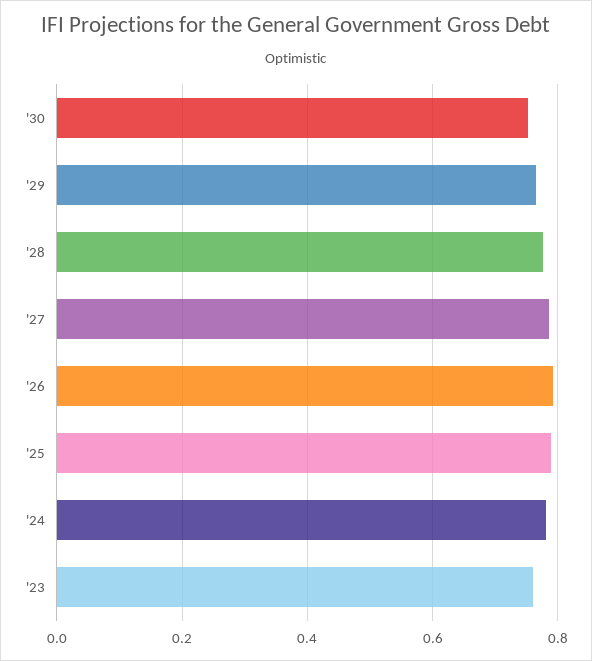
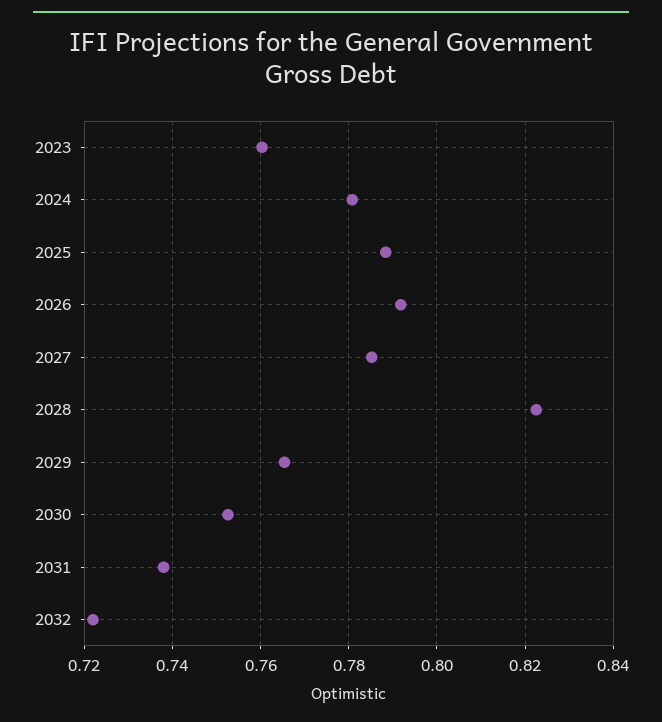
'28: 0.78 -> 0.822
2031: none -> 0.738
2032: none -> 0.722

